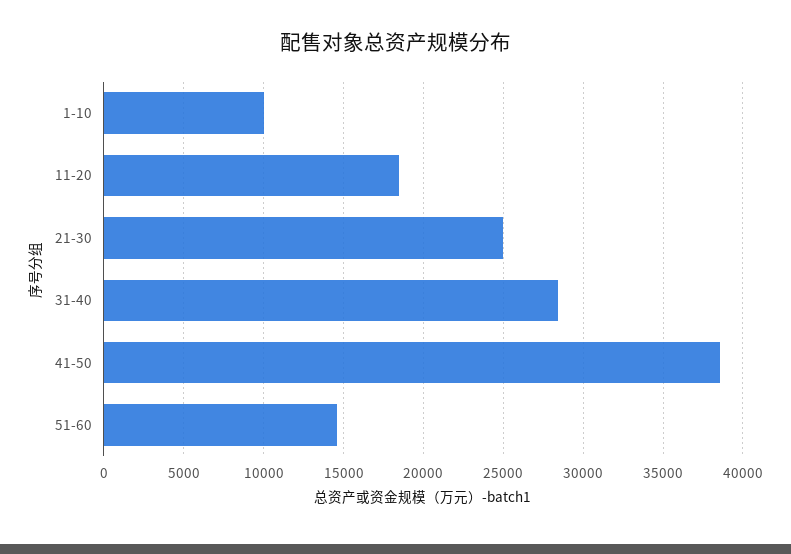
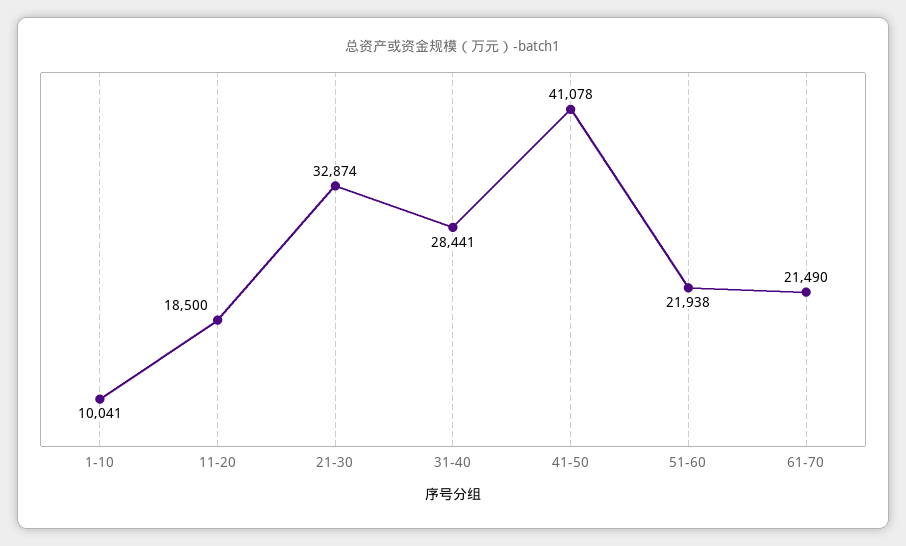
21-30: 25000 -> 32874
41-50: 38500 -> 41078
51-60: 14500 -> 21938
61-70: none -> 21490

